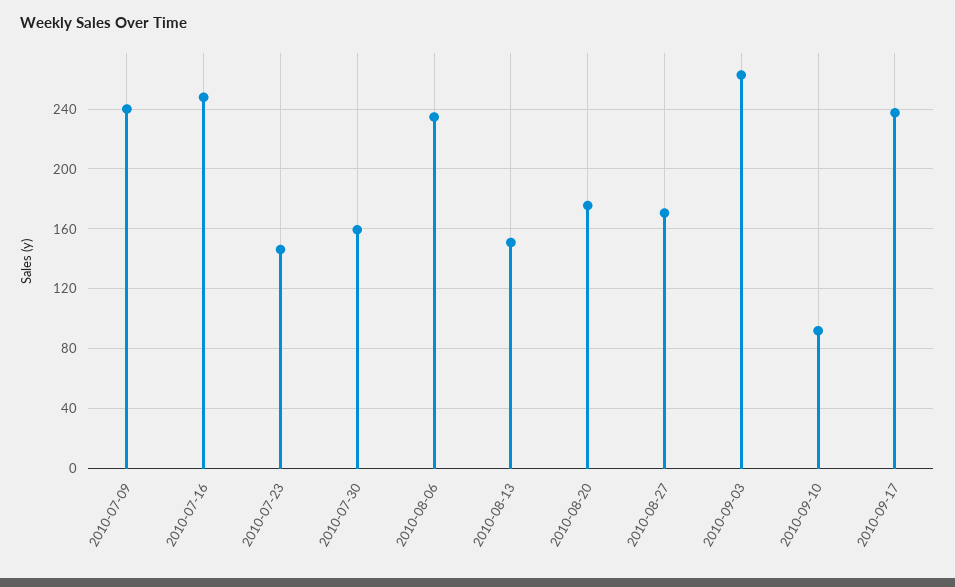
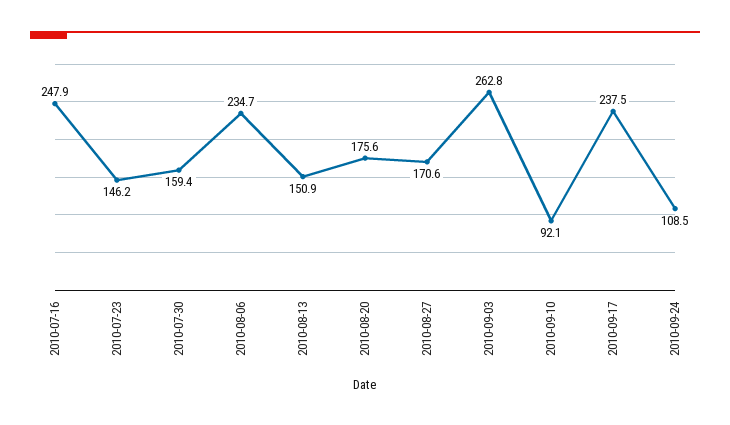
2010-07-09: 240 -> none
2010-09-24: none -> 108.5

